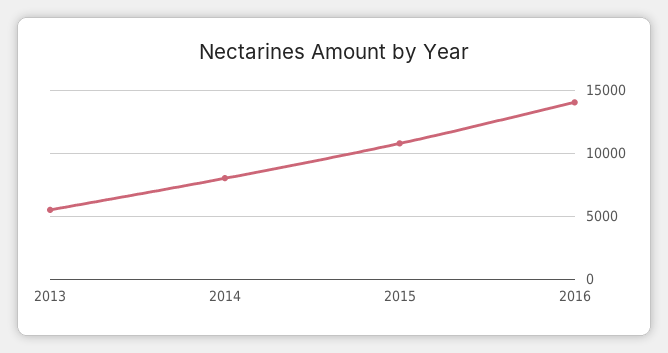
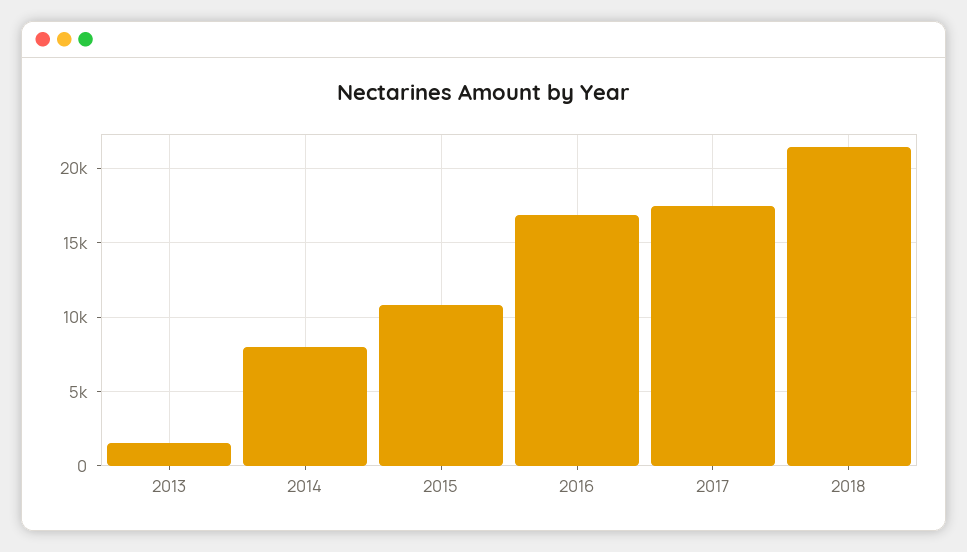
2013: 5500 -> 1500
2016: 14000 -> 17000
2017: none -> 17500
2018: none -> 21500

